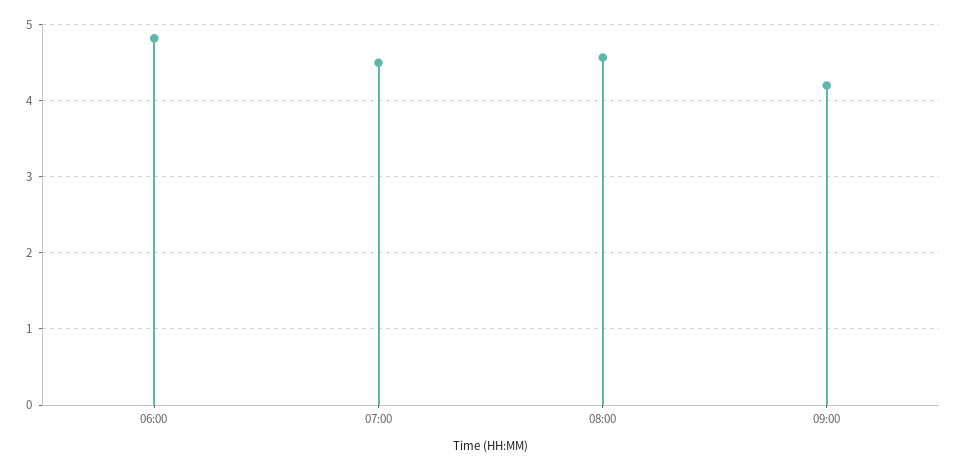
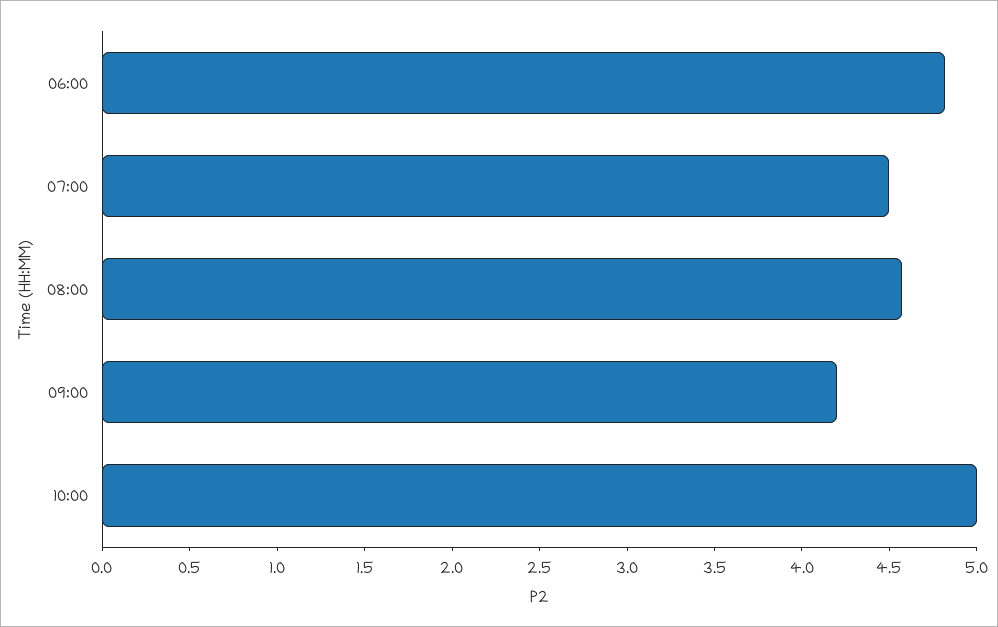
10:00: none -> 5

